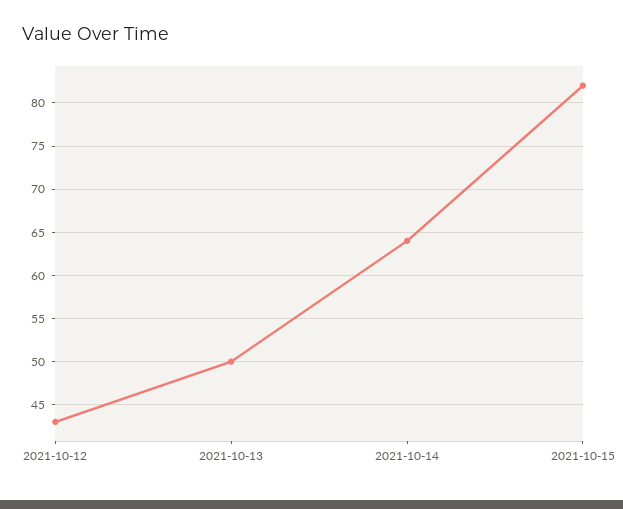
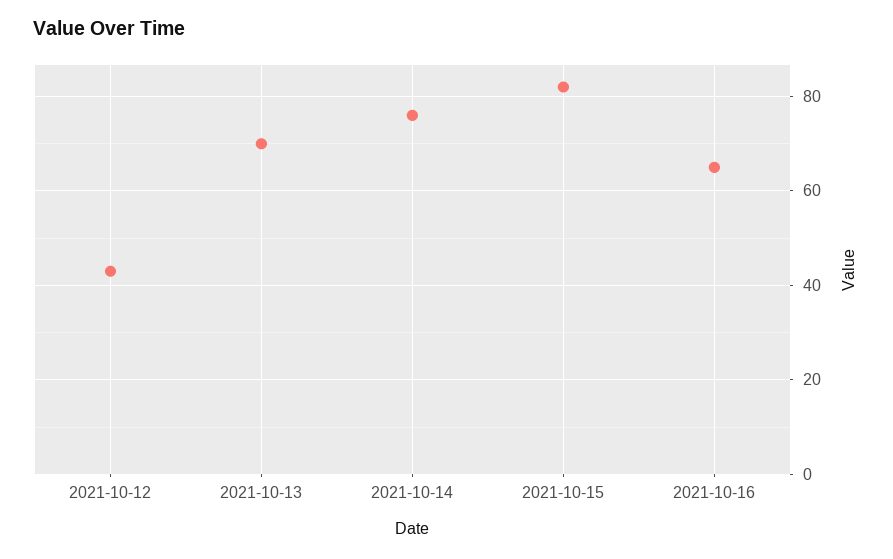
2021-10-13: 50 -> 70
2021-10-14: 64 -> 75
2021-10-16: none -> 65

